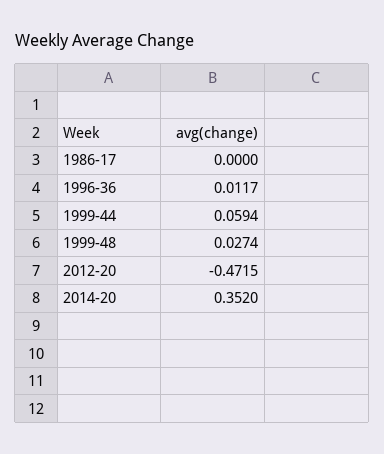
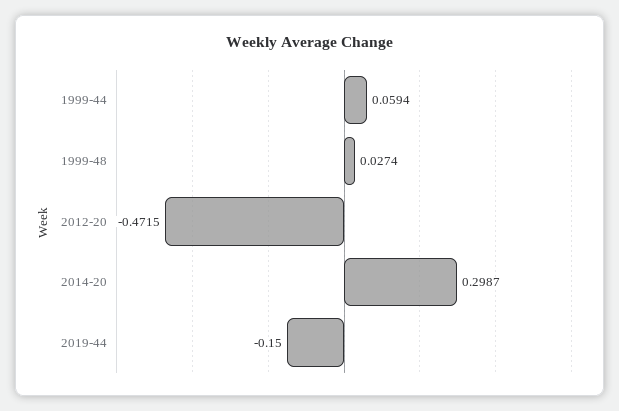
1986-17: 0 -> none
1996-36: 0.0117 -> none
2014-20: 0.352 -> 0.2987
2019-44: none -> -0.15

